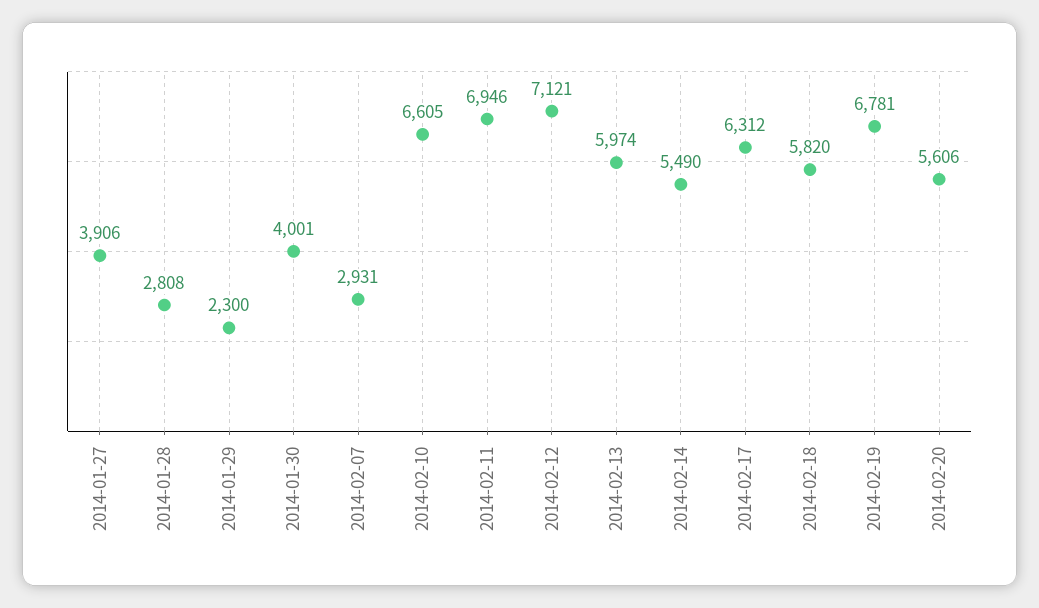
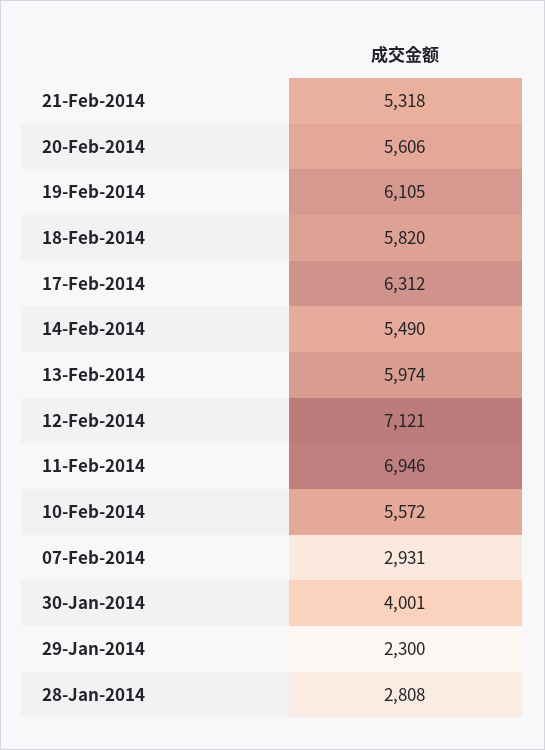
2014-01-27: 3906 -> none
2014-02-10: 6605 -> 5572
2014-02-19: 6781 -> 6105
21-Feb-2014: none -> 5318

